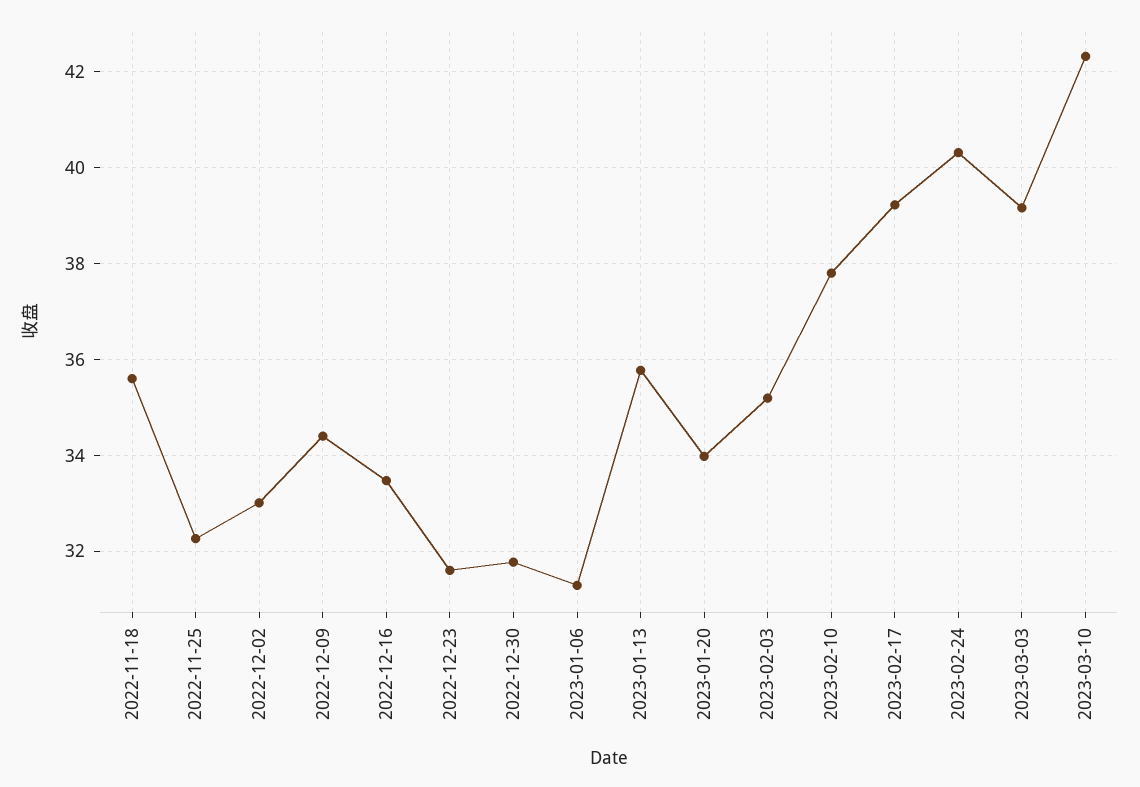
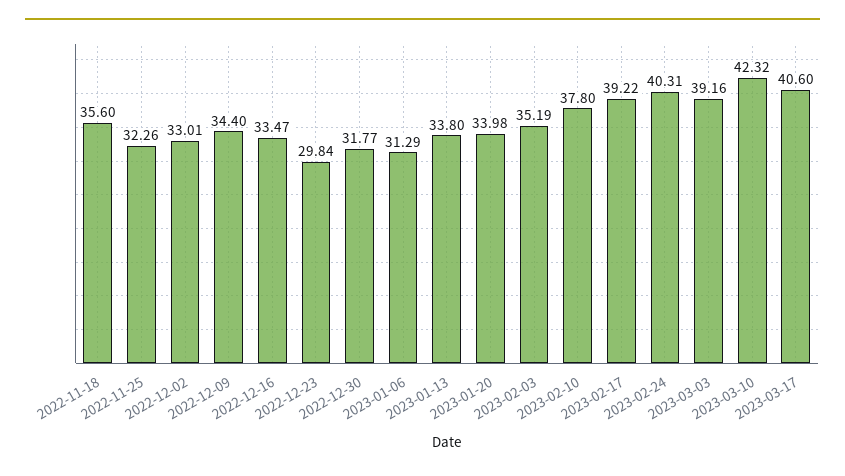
2022-12-23: 31.6 -> 29.84
2023-01-13: 35.8 -> 33.8
2023-03-17: none -> 40.6

